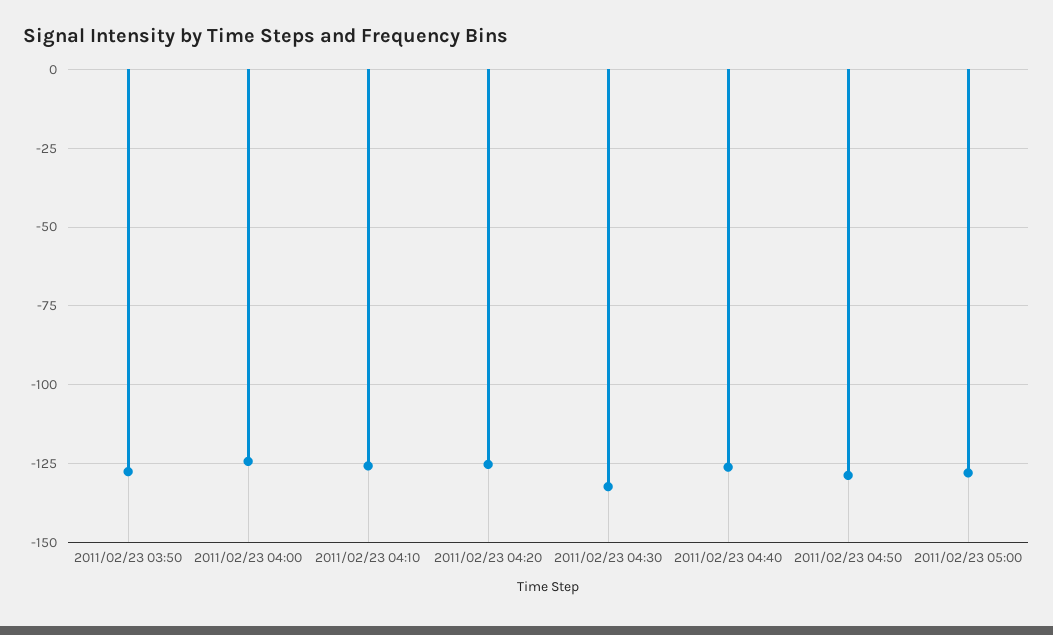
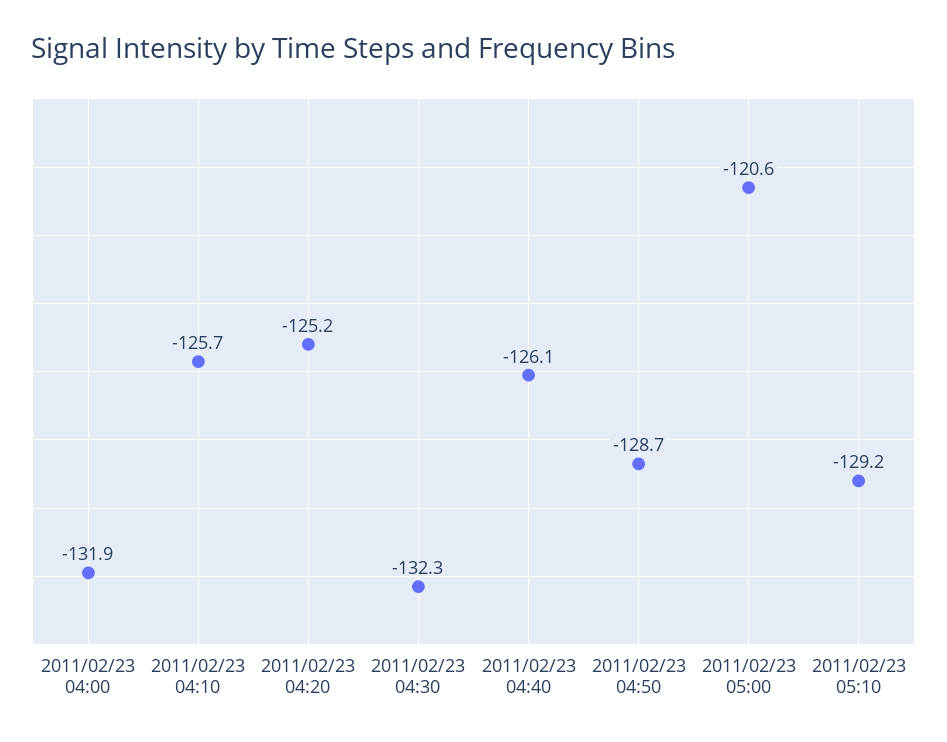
2011/02/23 03:50: -127.5 -> none
2011/02/23 04:00: -125 -> -131.9
2011/02/23 05:00: -127.5 -> -120.6
2011/02/23 05:10: none -> -129.2

